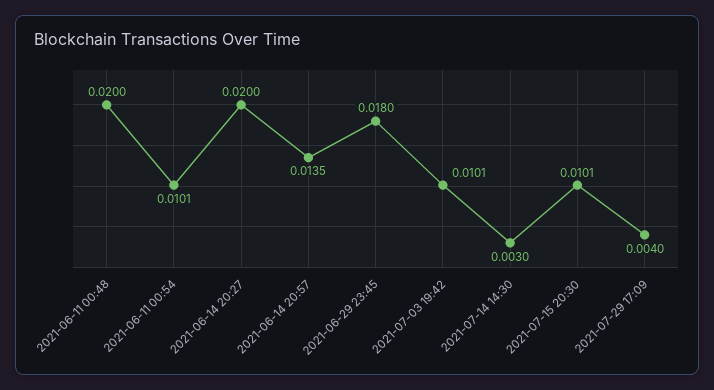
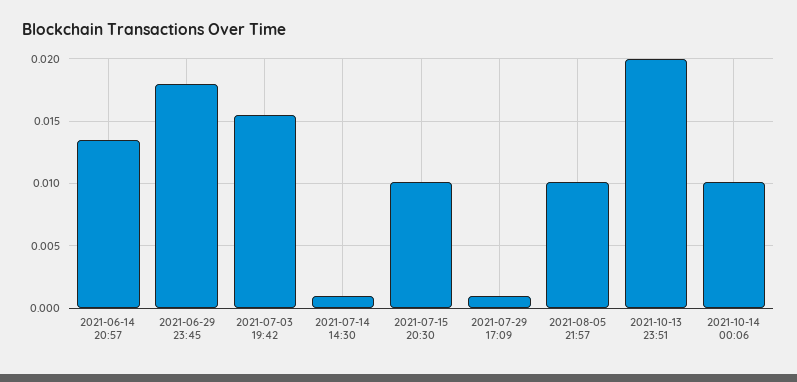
2021-06-11 00:48: 0.02 -> none
2021-06-11 00:54: 0.0101 -> none
2021-06-14 20:27: 0.02 -> none
2021-07-03 19:42: 0.0101 -> 0.0155
2021-07-14 14:30: 0.003 -> 0.001
2021-07-29 17:09: 0.004 -> 0.001
2021-08-05 21:57: none -> 0.01
2021-10-13 23:51: none -> 0.02
2021-10-14 00:06: none -> 0.01

